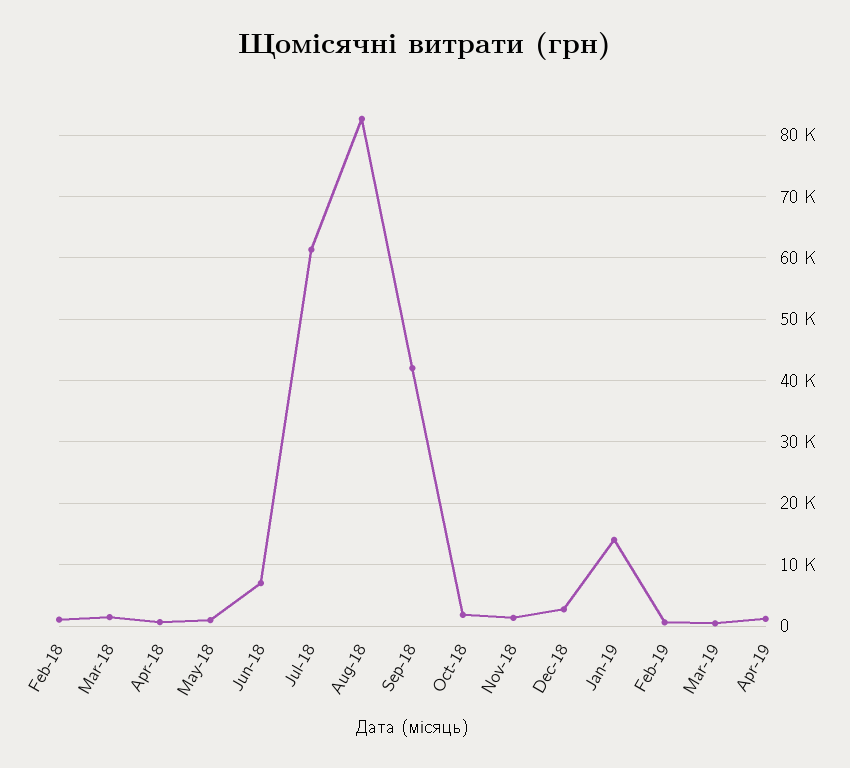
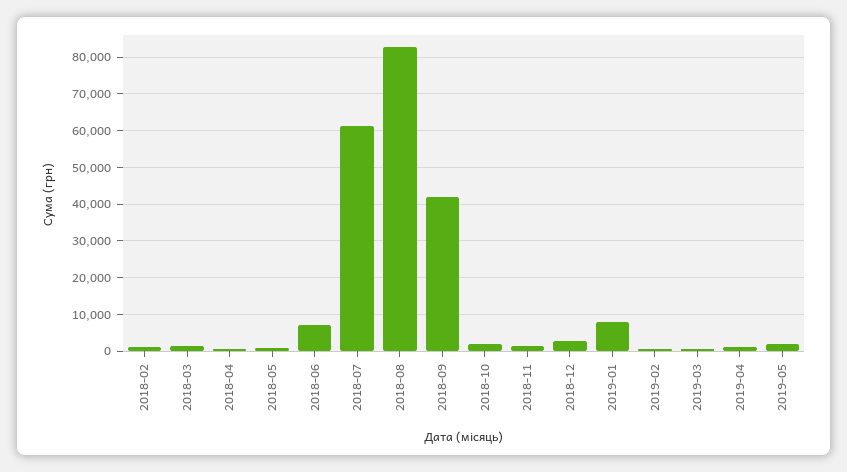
Jan-19: 14000 -> 8000
2019-05: none -> 2000

